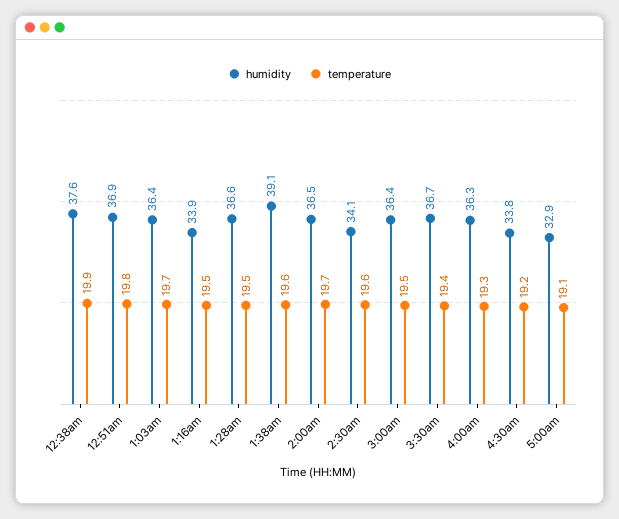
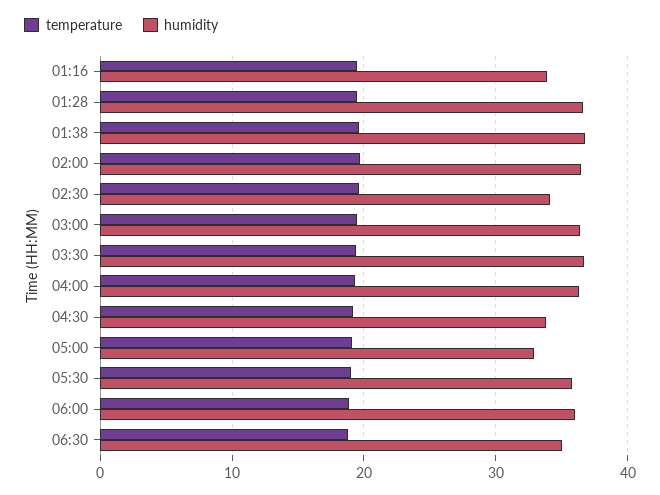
humidity, 12:38am: 37.6 -> none
temperature, 12:38am: 19.9 -> none
humidity, 12:51am: 36.9 -> none
temperature, 12:51am: 19.8 -> none
humidity, 1:03am: 36.4 -> none
temperature, 1:03am: 19.7 -> none
humidity, 1:38am: 39.1 -> 37
temperature, 05:30: none -> 19
humidity, 05:30: none -> 36
temperature, 06:00: none -> 19
humidity, 06:00: none -> 36
temperature, 06:30: none -> 19
humidity, 06:30: none -> 35

